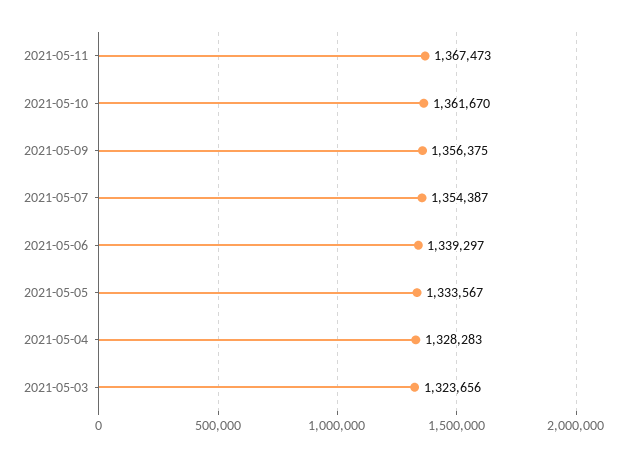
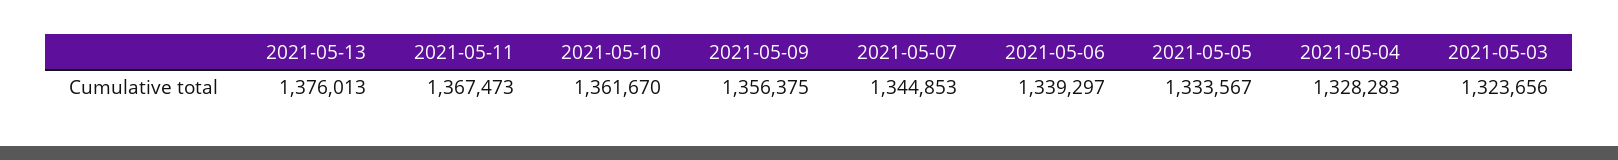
2021-05-07: 1354387 -> 1344853
2021-05-13: none -> 1376013

